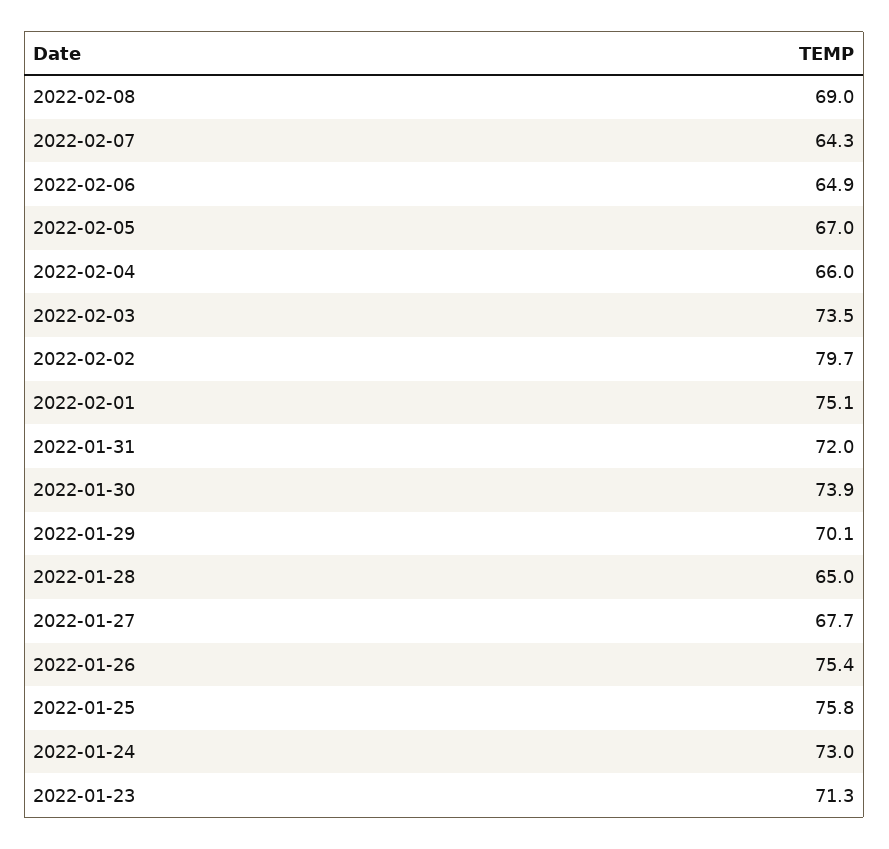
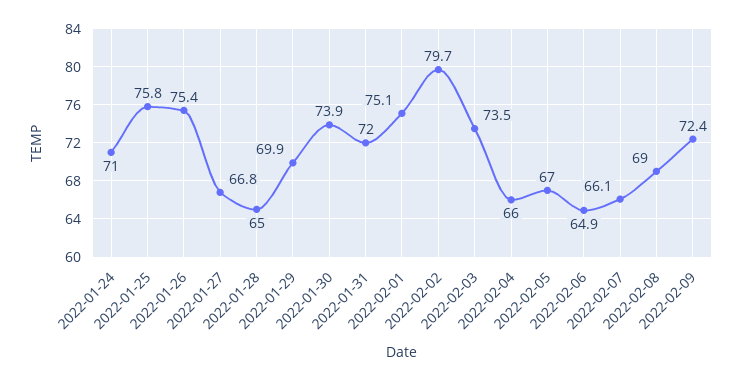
2022-02-07: 64.3 -> 66.1
2022-01-29: 70.1 -> 69.9
2022-01-27: 67.7 -> 66.8
2022-01-24: 73 -> 71
2022-01-23: 71.3 -> none
2022-02-09: none -> 72.4

